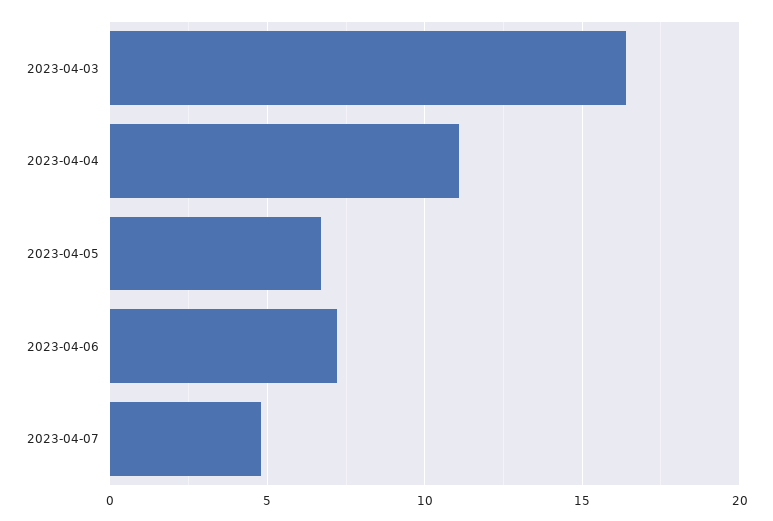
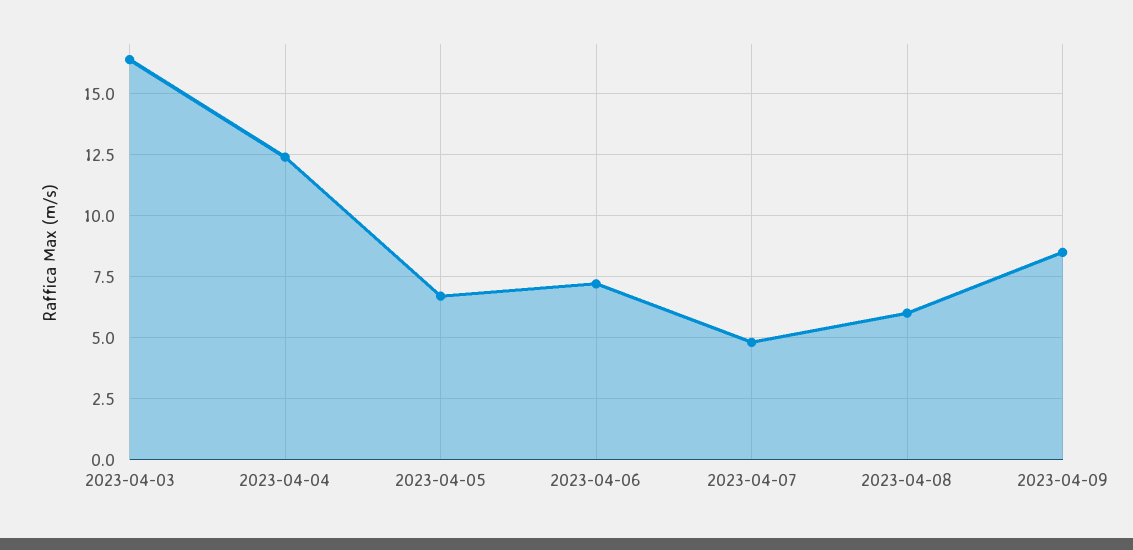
2023-04-04: 11 -> 12.5
2023-04-08: none -> 6
2023-04-09: none -> 8.5

